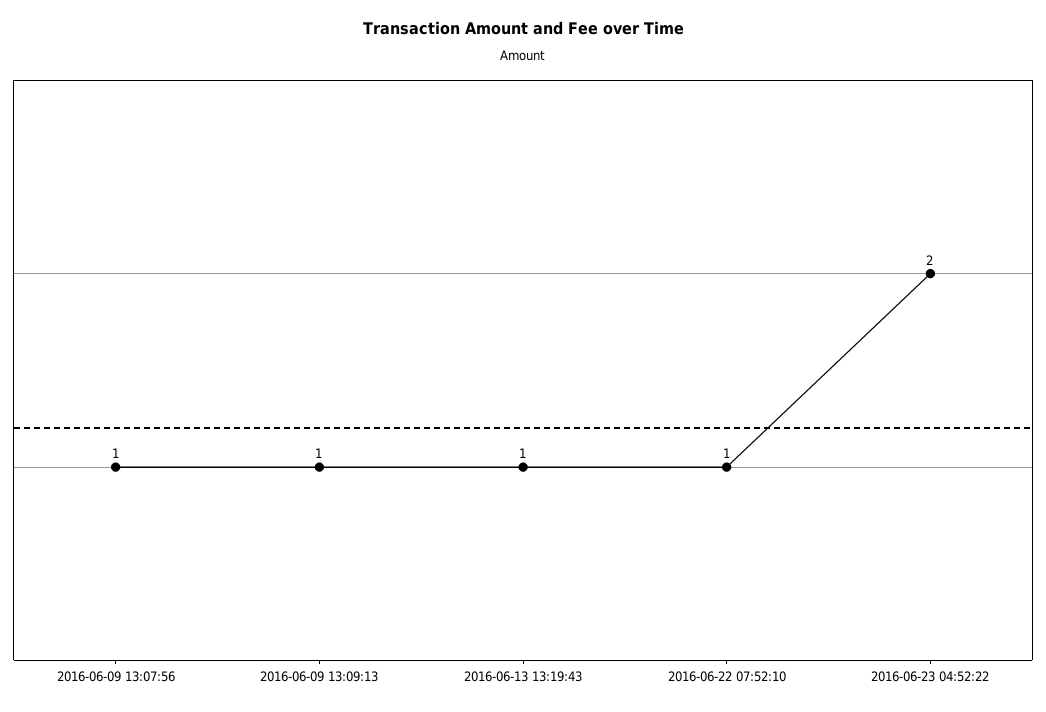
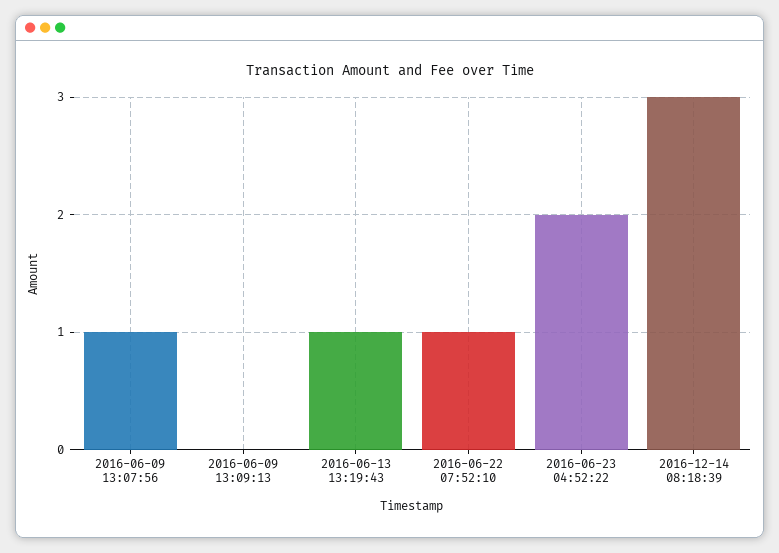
2016-06-09 13:09:13: 1 -> 0
2016-12-14 08:18:39: none -> 3

